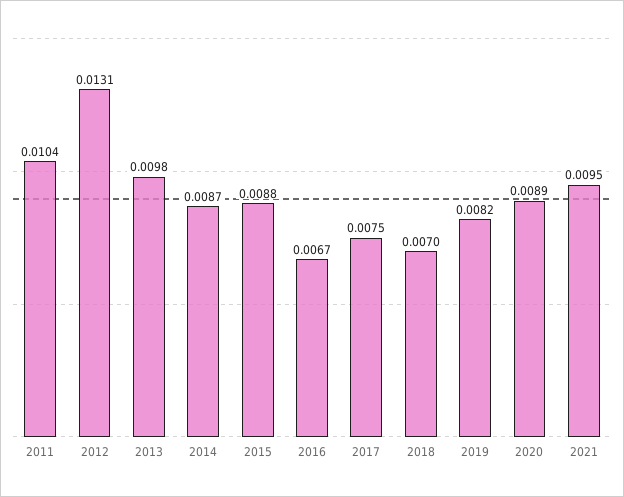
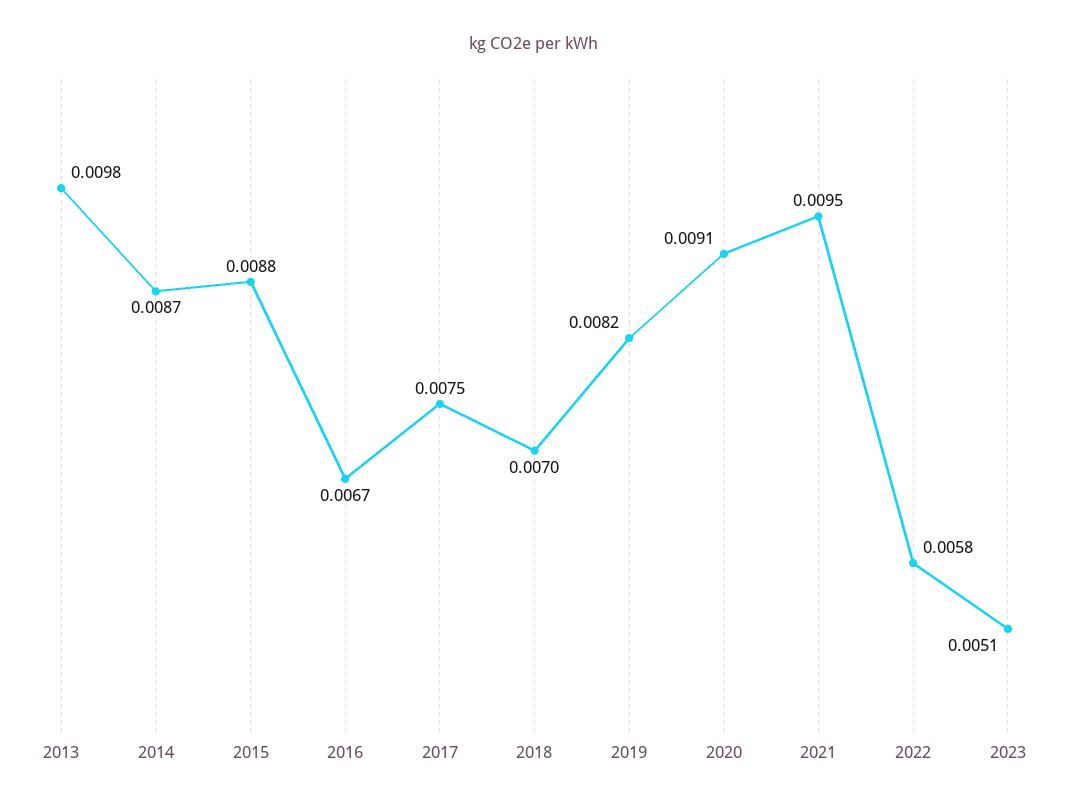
2011: 0.0104 -> none
2012: 0.0131 -> none
2020: 0.0089 -> 0.0091
2022: none -> 0.0058
2023: none -> 0.0051

